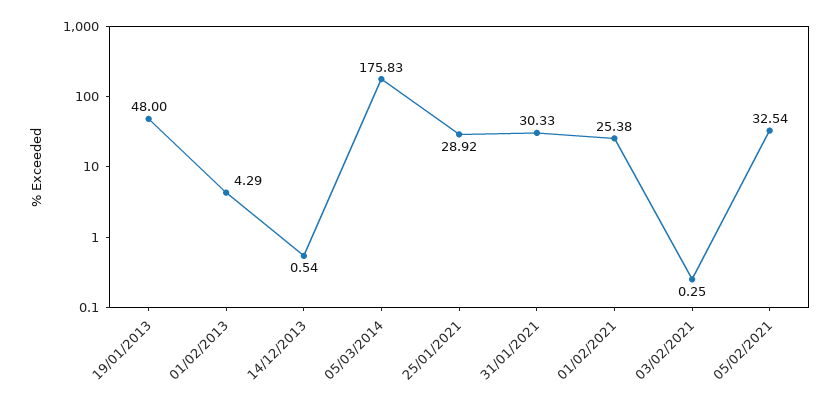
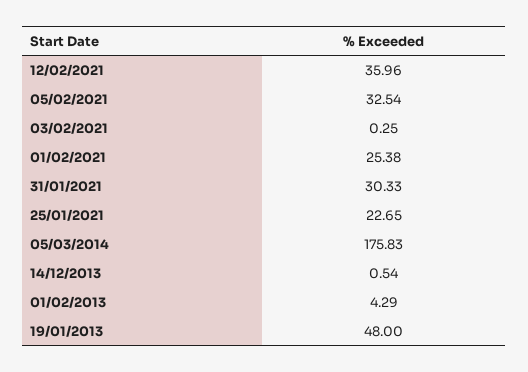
25/01/2021: 28.92 -> 22.65
12/02/2021: none -> 35.96

